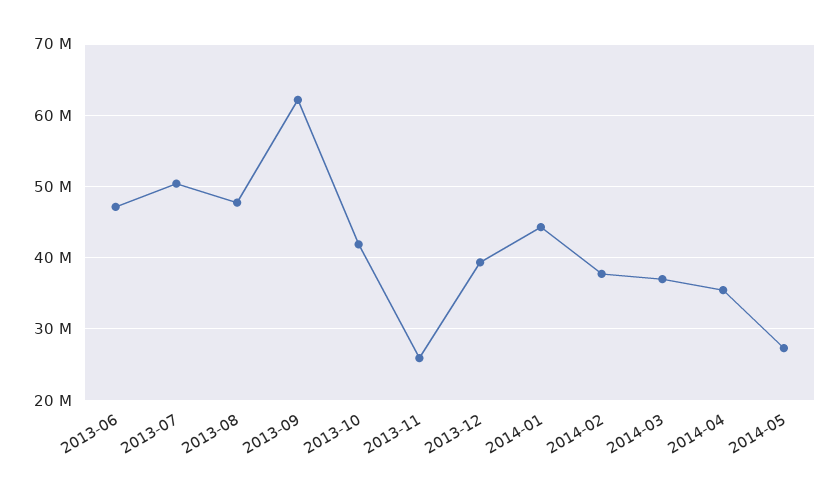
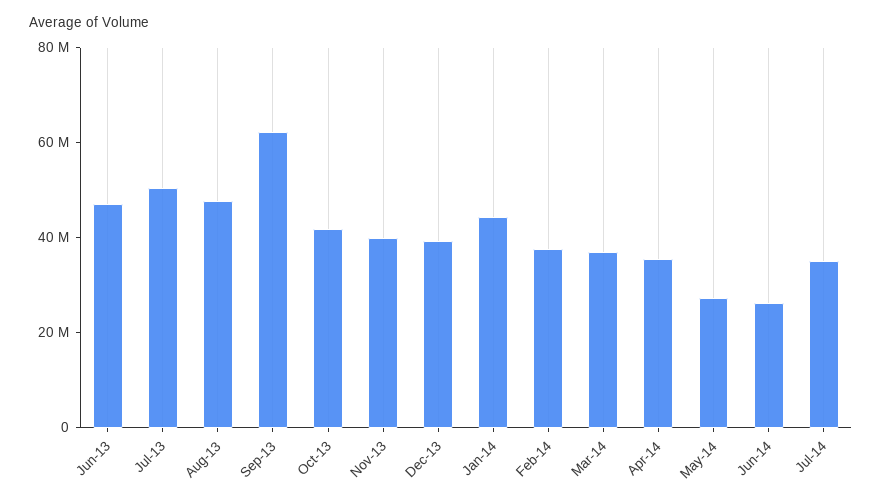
2013-11: 26000000 -> 40000000
Jun-14: none -> 25000000
Jul-14: none -> 35000000

